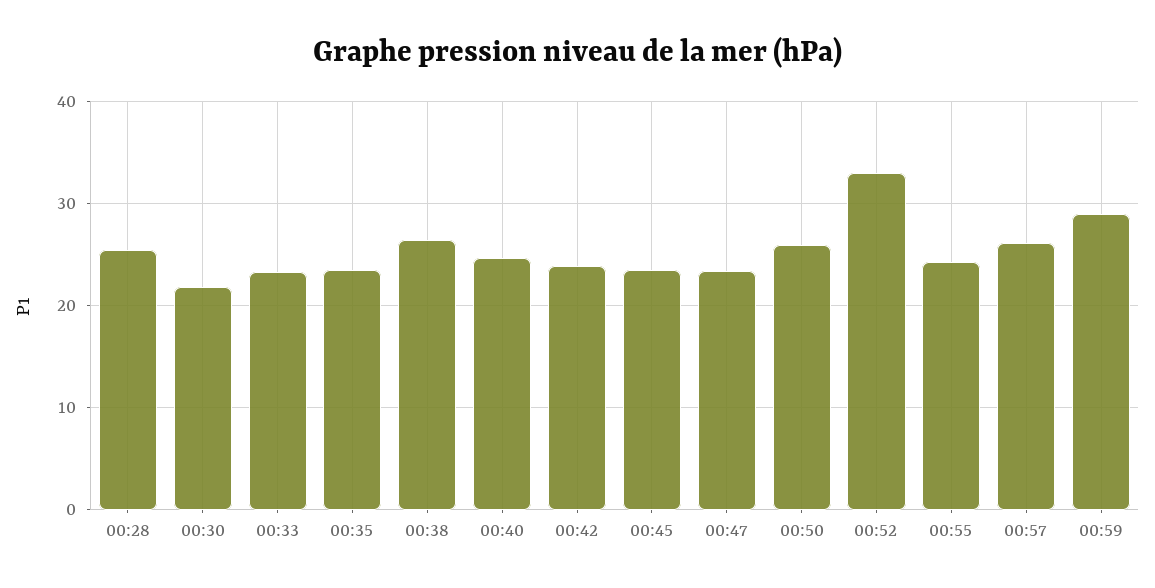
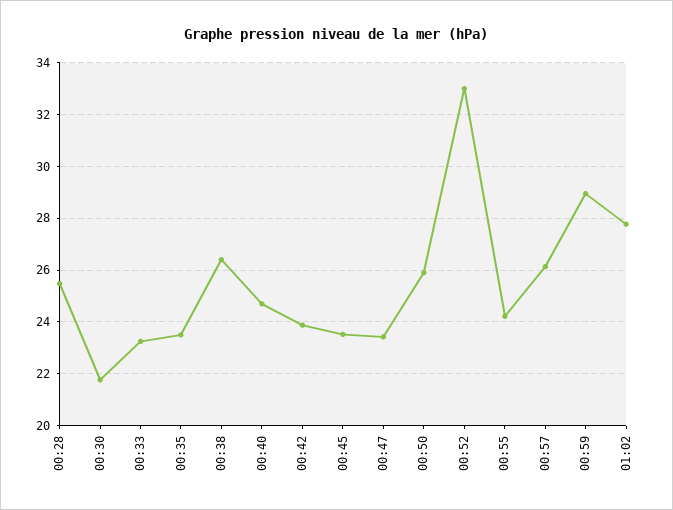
01:02: none -> 27.75

